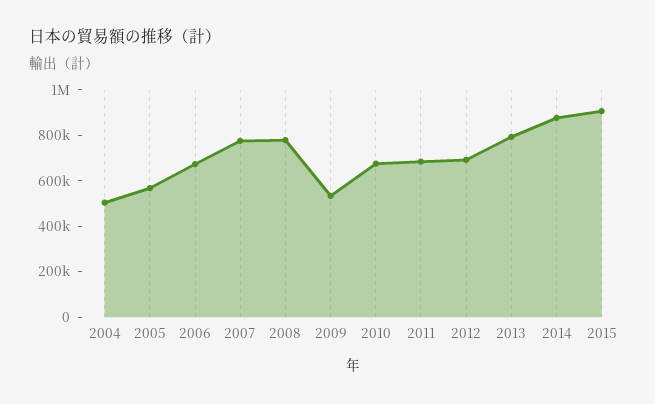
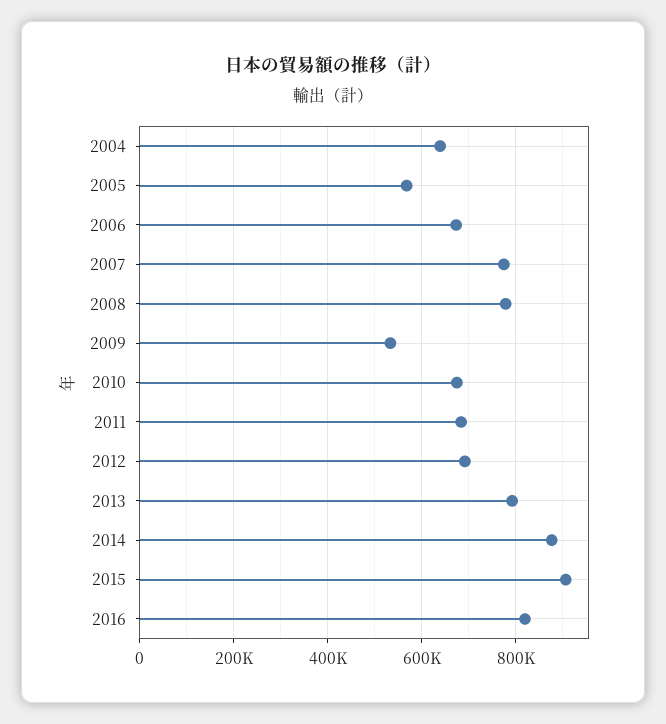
2004: 500000 -> 640000
2016: none -> 820000

